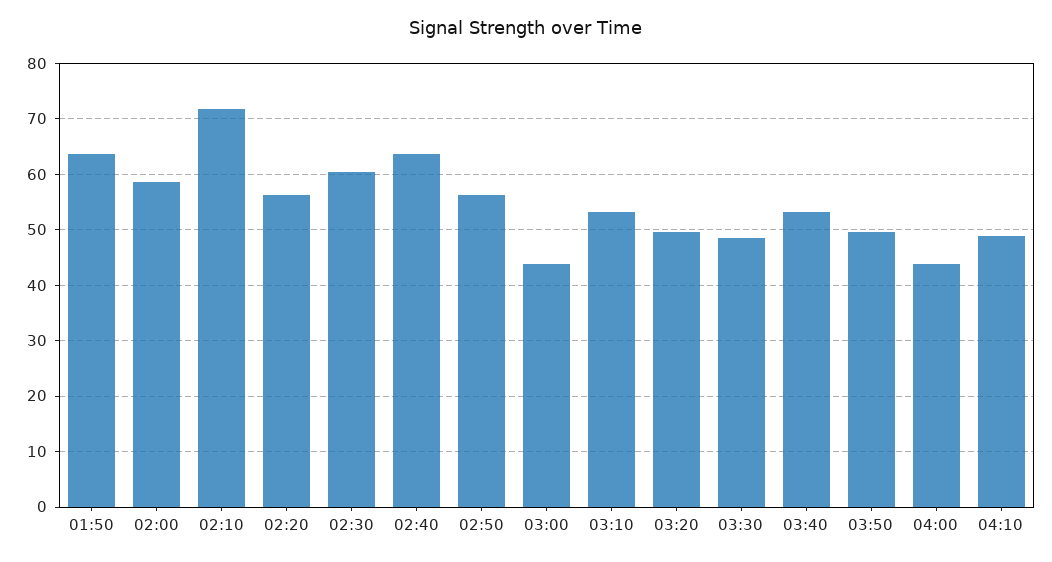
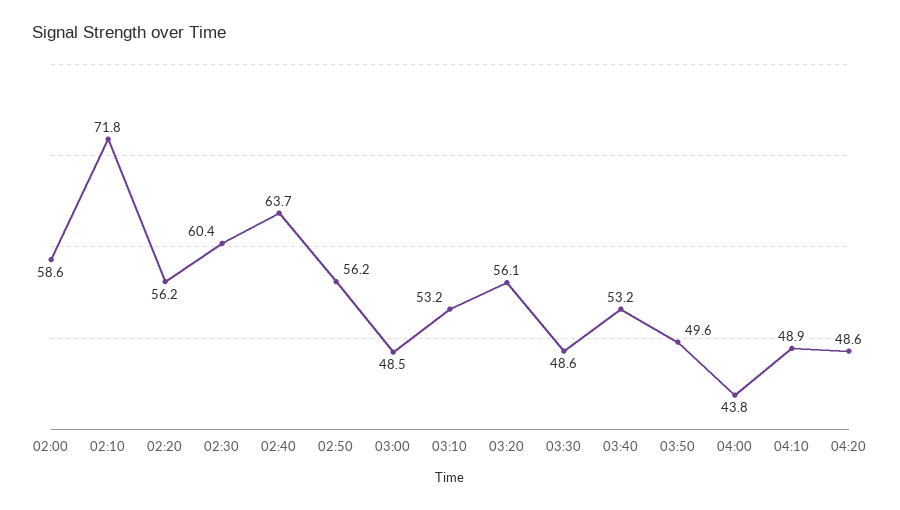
01:50: 64 -> none
03:00: 44 -> 48.5
03:20: 50 -> 56.1
04:20: none -> 48.6

